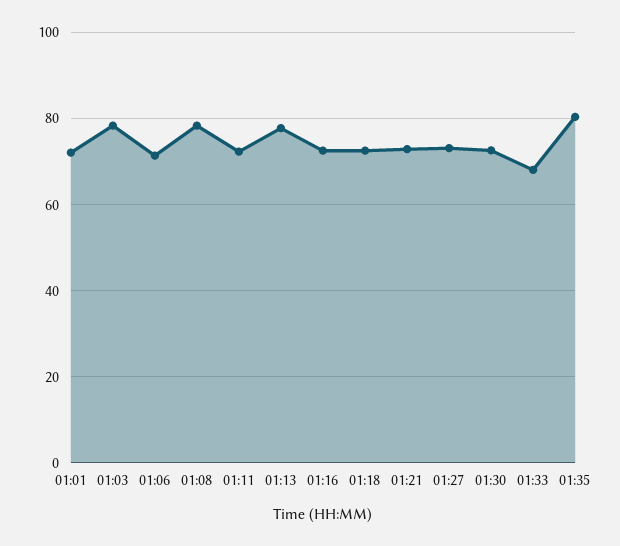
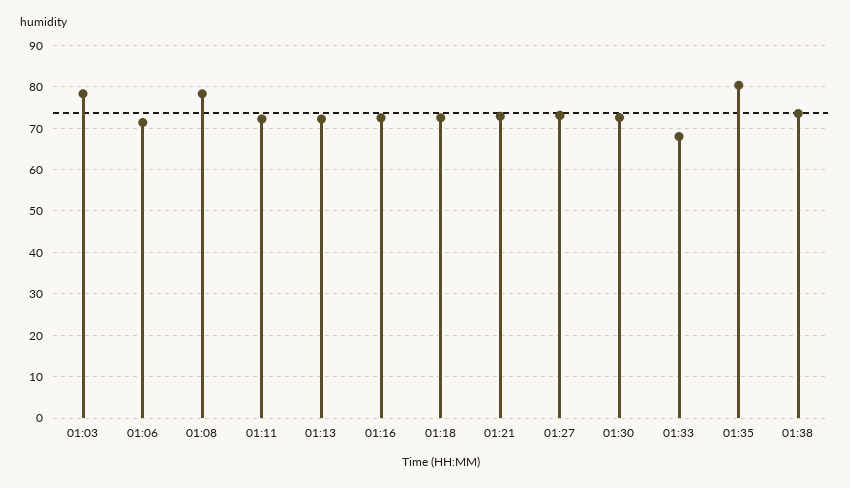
01:01: 72 -> none
01:13: 78 -> 72
01:38: none -> 74

